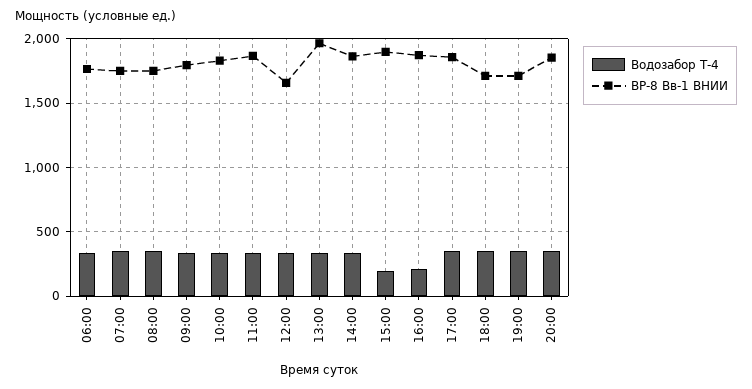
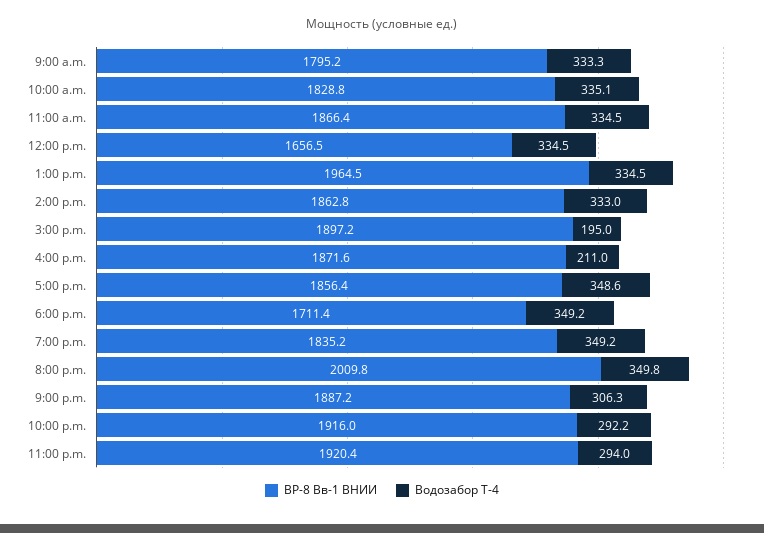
Водозабор Т-4, 06:00: 350 -> none
ВР-8 Вв-1 ВНИИ, 06:00: 1750 -> none
Водозабор Т-4, 07:00: 350 -> none
ВР-8 Вв-1 ВНИИ, 07:00: 1750 -> none
Водозабор Т-4, 08:00: 350 -> none
ВР-8 Вв-1 ВНИИ, 08:00: 1750 -> none
ВР-8 Вв-1 ВНИИ, 19:00: 1700 -> 1835.2
ВР-8 Вв-1 ВНИИ, 20:00: 1850 -> 2009.8
ВР-8 Вв-1 ВНИИ, 9:00 p.m.: none -> 1887.2
Водозабор Т-4, 9:00 p.m.: none -> 306.3
ВР-8 Вв-1 ВНИИ, 10:00 p.m.: none -> 1916
Водозабор Т-4, 10:00 p.m.: none -> 292.2
ВР-8 Вв-1 ВНИИ, 11:00 p.m.: none -> 1920.4
Водозабор Т-4, 11:00 p.m.: none -> 294

